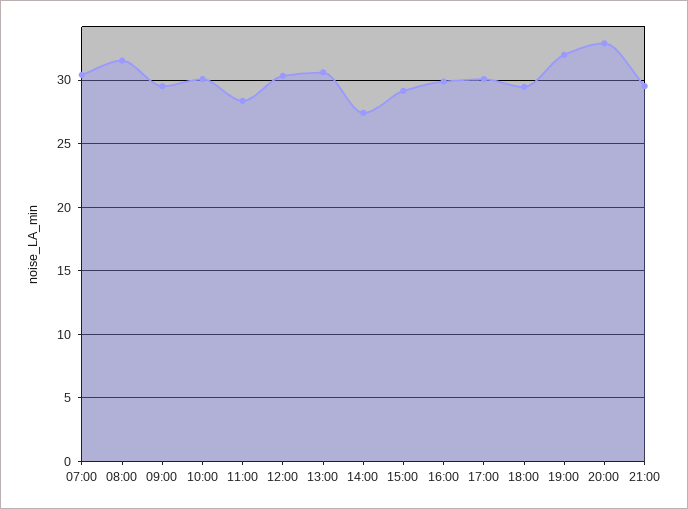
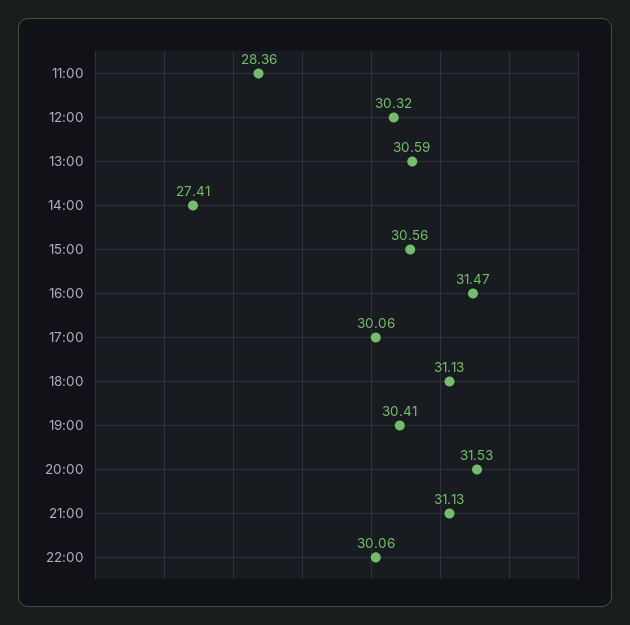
07:00: 30.5 -> none
08:00: 31.5 -> none
09:00: 29.5 -> none
10:00: 30 -> none
15:00: 29 -> 30.56
16:00: 30 -> 31.47
18:00: 29.5 -> 31.13
19:00: 32 -> 30.41
20:00: 33 -> 31.53
21:00: 29.5 -> 31.13
22:00: none -> 30.06

